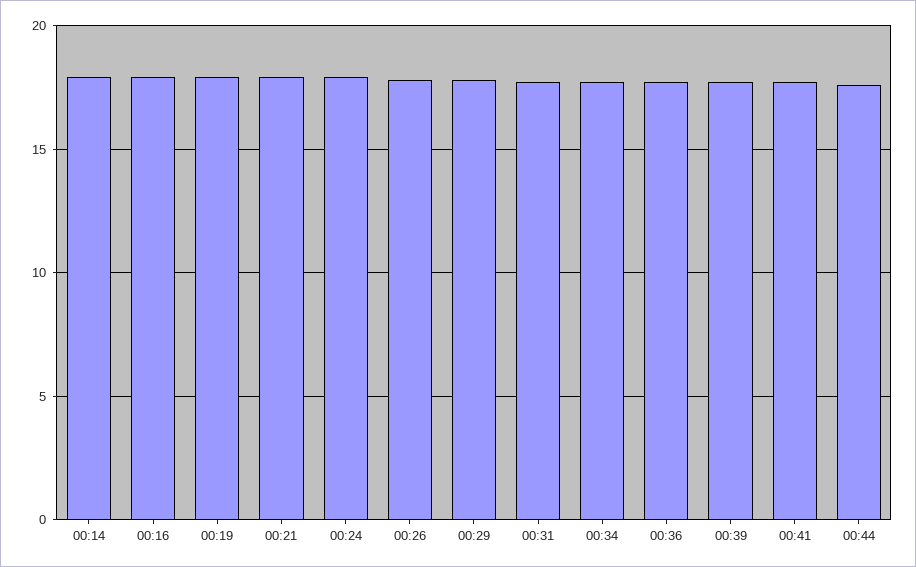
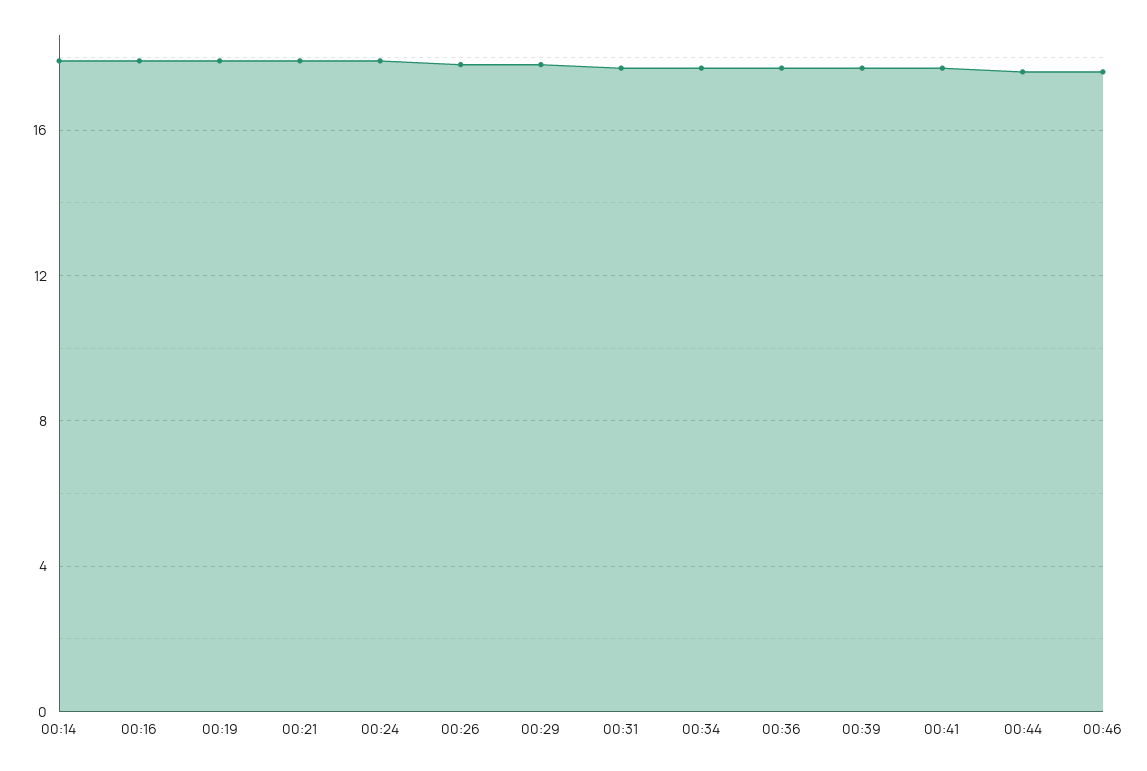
00:46: none -> 17.5

